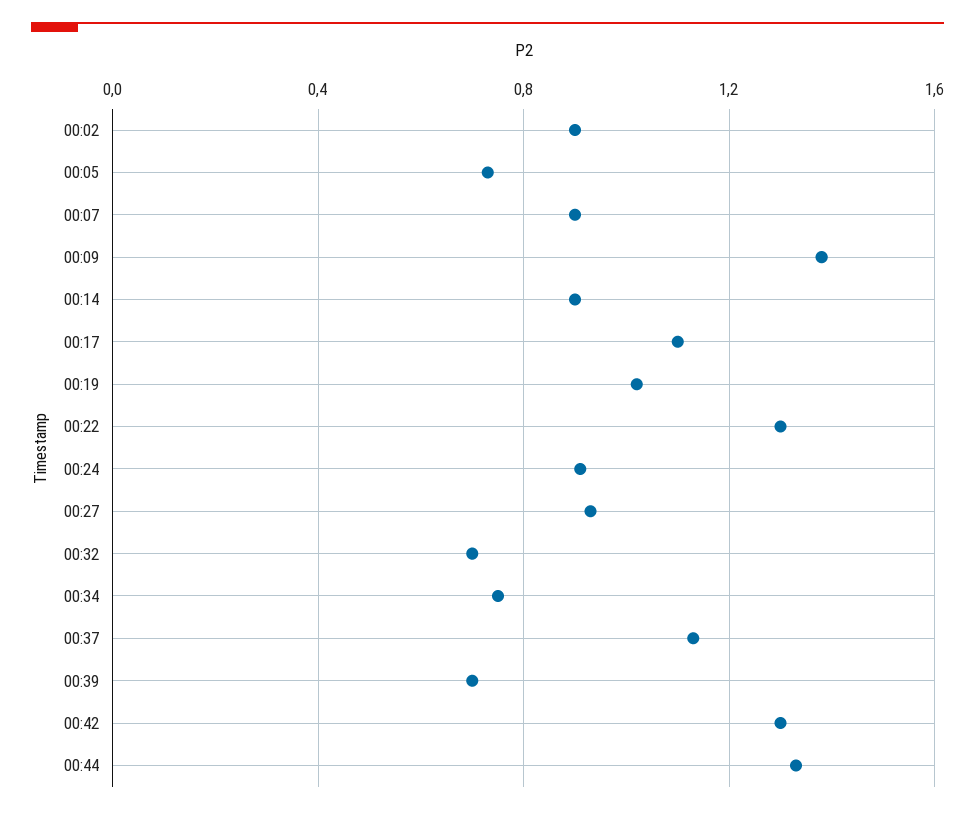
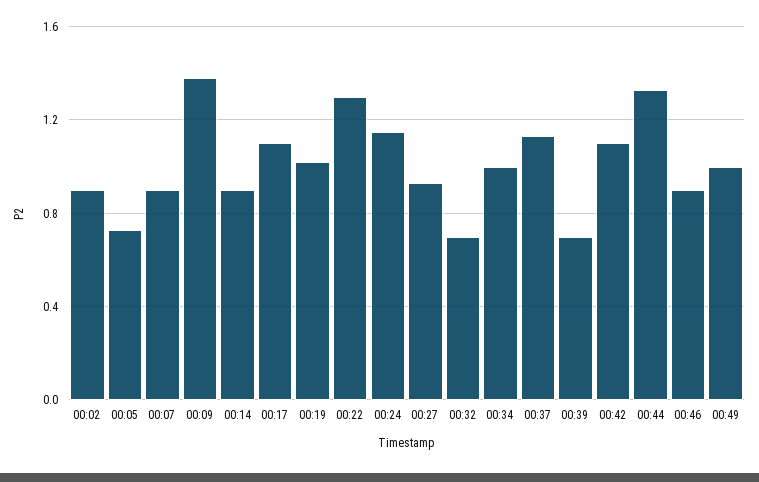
00:24: 0.9 -> 1.15
00:34: 0.75 -> 1
00:42: 1.3 -> 1.1
00:46: none -> 0.9
00:49: none -> 1

